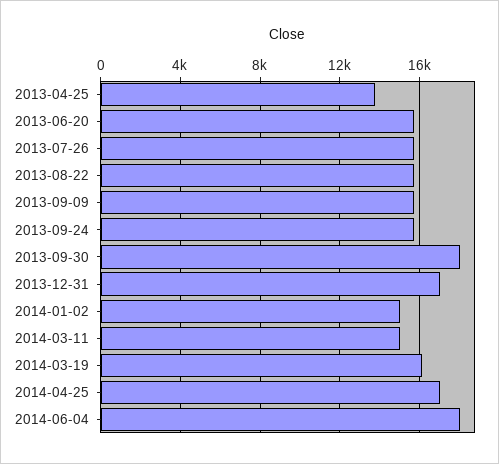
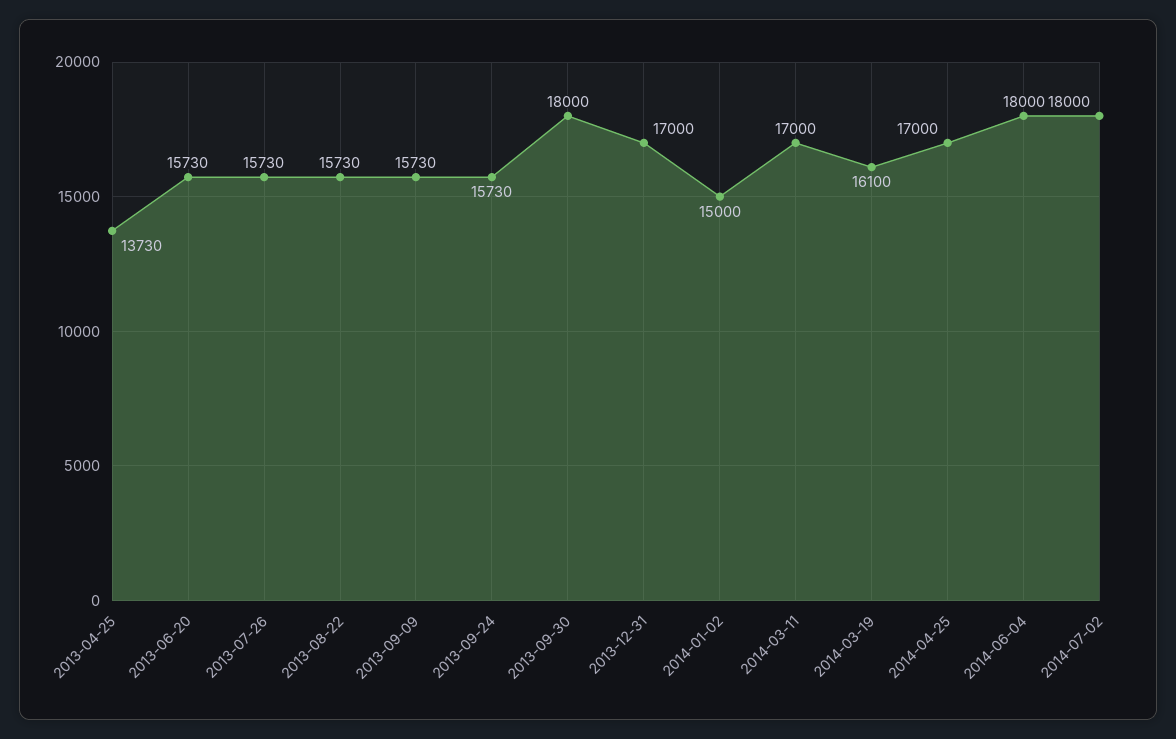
2014-03-11: 15000 -> 17000
2014-07-02: none -> 18000

